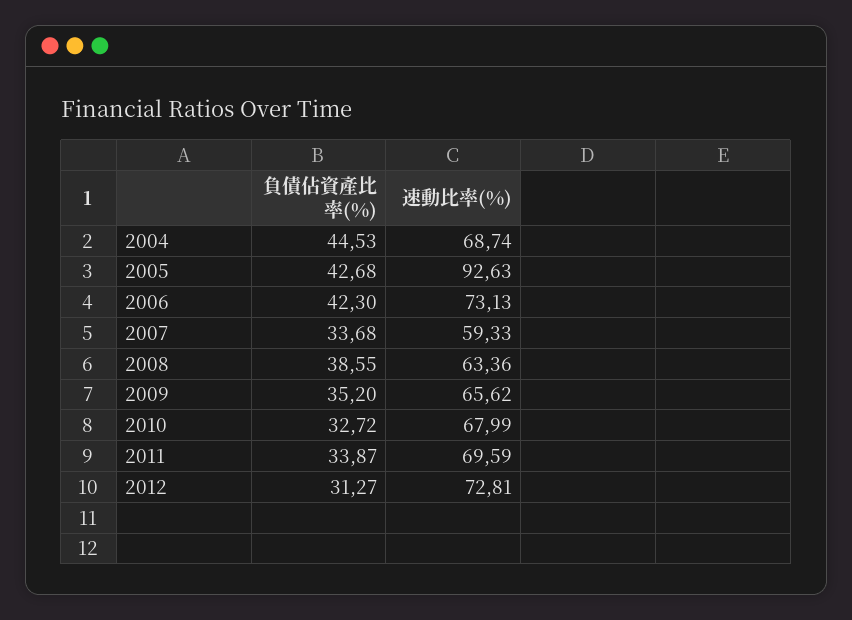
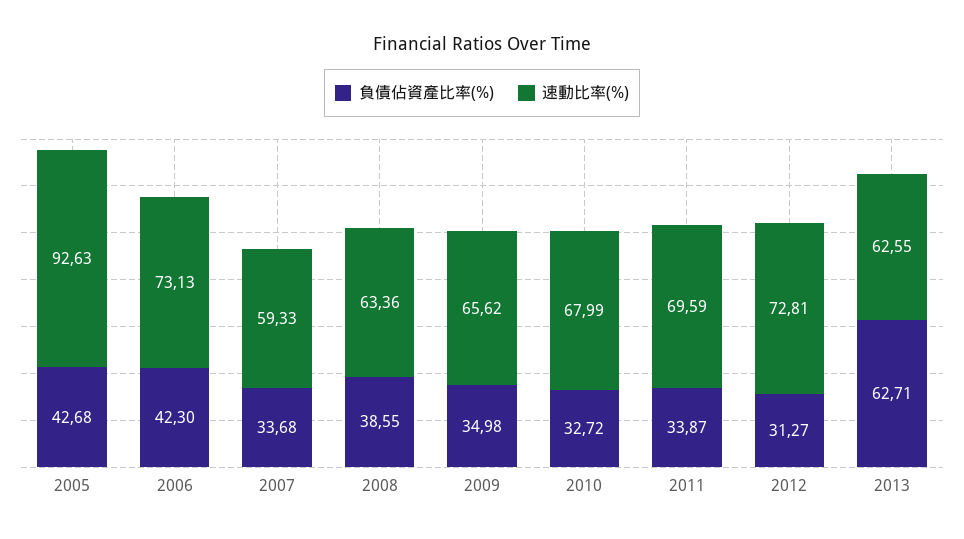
負債佔資產比率(%), 2004: 44.53 -> none
速動比率(%), 2004: 68.74 -> none
負債佔資產比率(%), 2009: 35.2 -> 34.98
負債佔資產比率(%), 2013: none -> 62.71
速動比率(%), 2013: none -> 62.55

